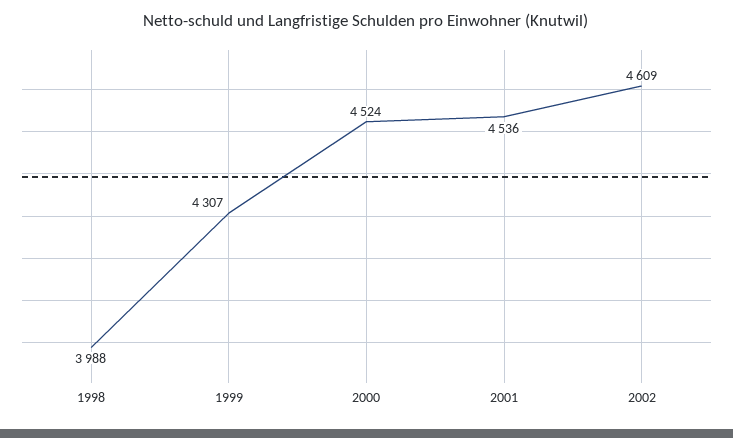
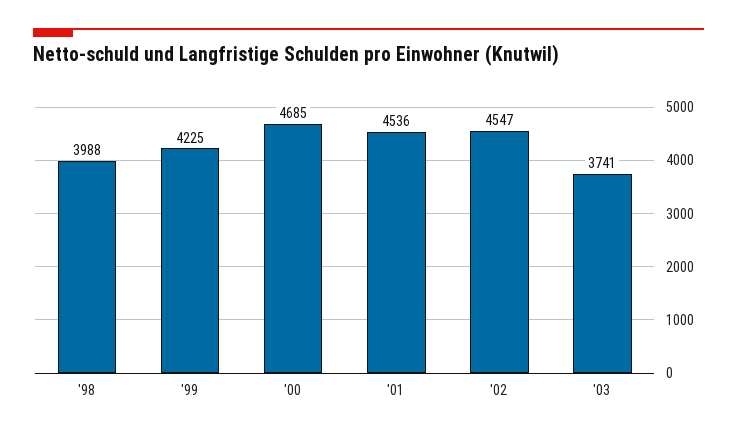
1999: 4307 -> 4225
2000: 4524 -> 4685
2002: 4609 -> 4547
'03: none -> 3741

